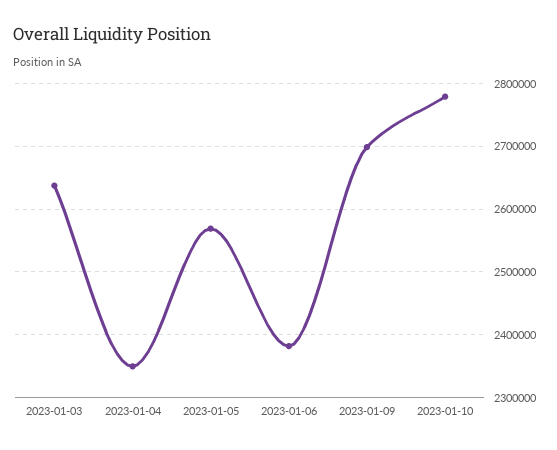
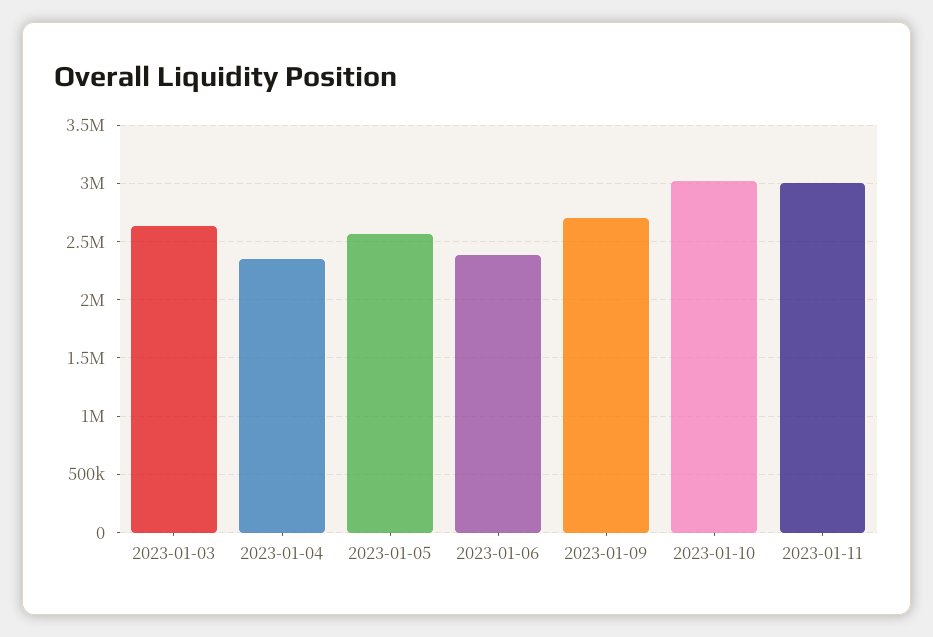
2023-01-10: 2780000 -> 3000000
2023-01-11: none -> 3000000

